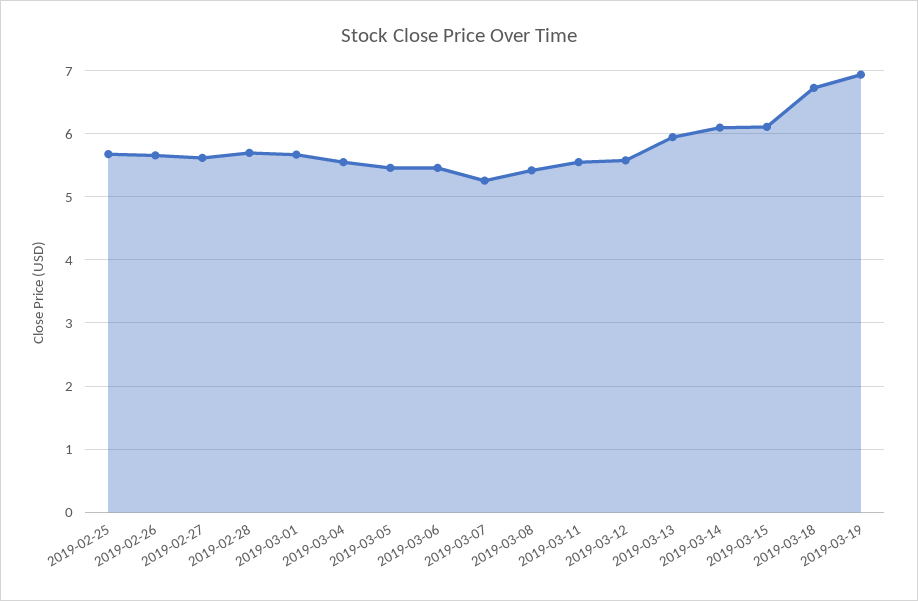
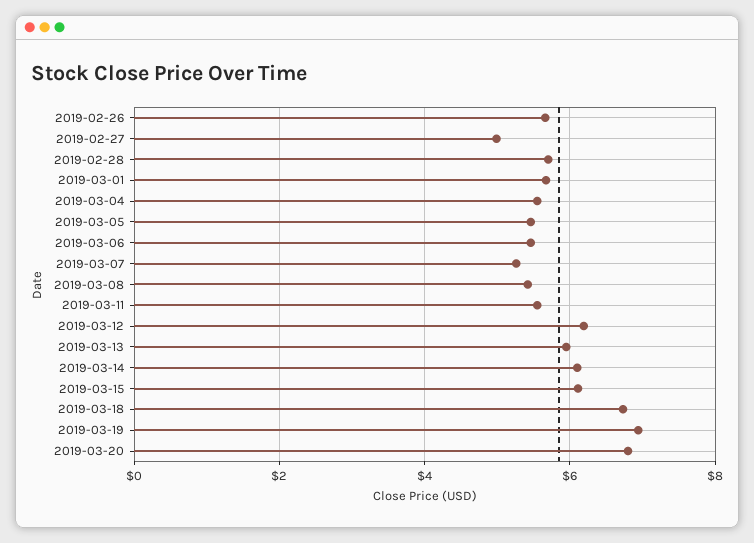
2019-02-25: 5.7 -> none
2019-02-27: 5.6 -> 5
2019-03-12: 5.6 -> 6.2
2019-03-20: none -> 6.8

